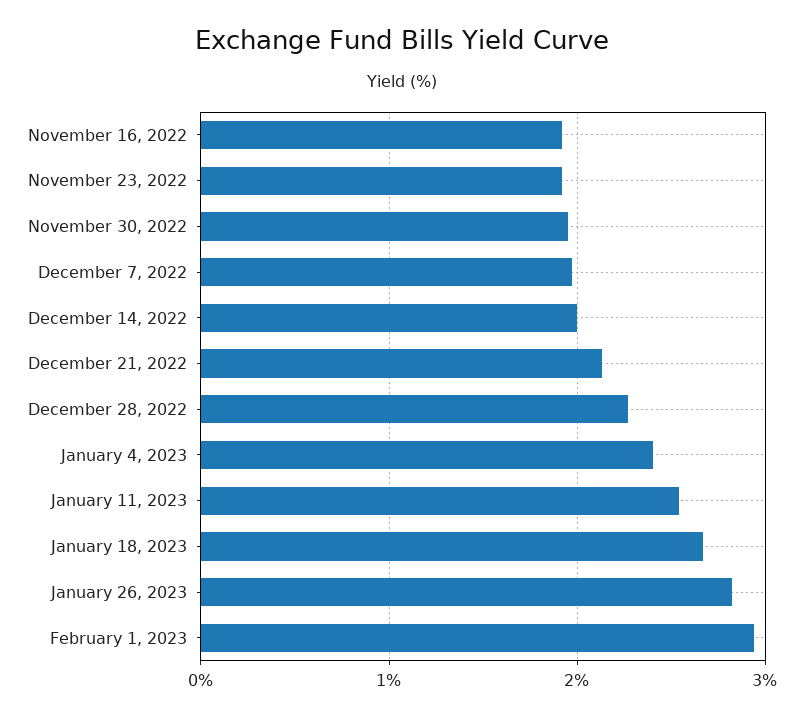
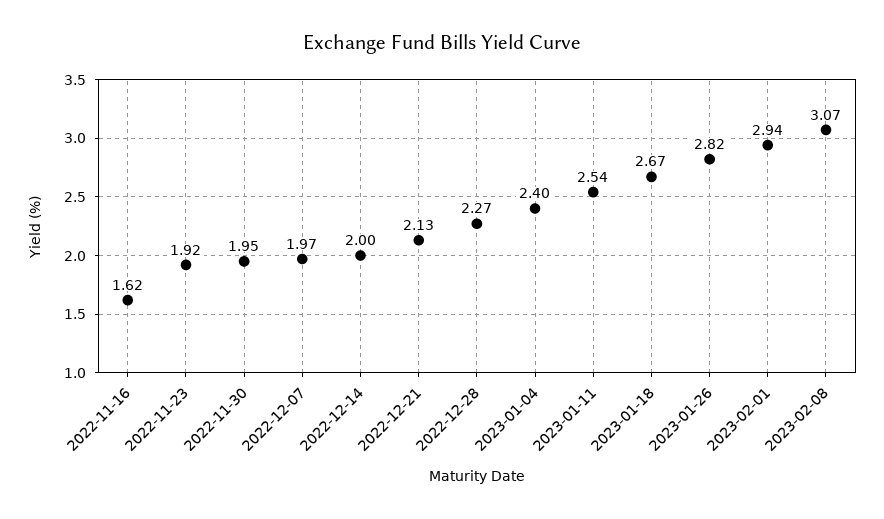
November 16, 2022: 1.9 -> 1.62
2023-02-08: none -> 3.07

